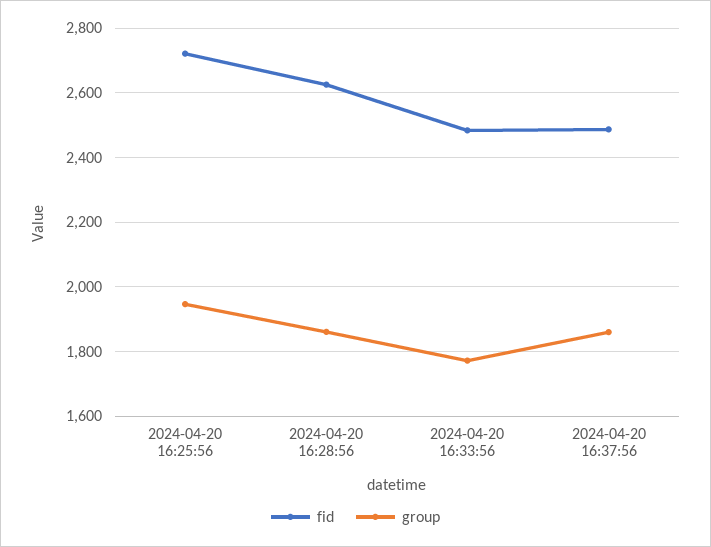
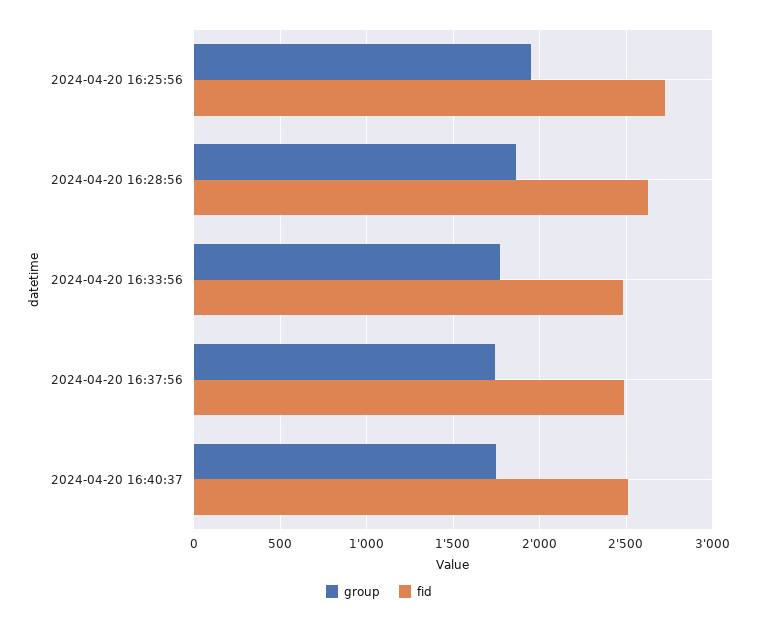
group, 2024-04-20 16:37:56: 1860 -> 1750
group, 2024-04-20 16:40:37: none -> 1750
fid, 2024-04-20 16:40:37: none -> 2500

